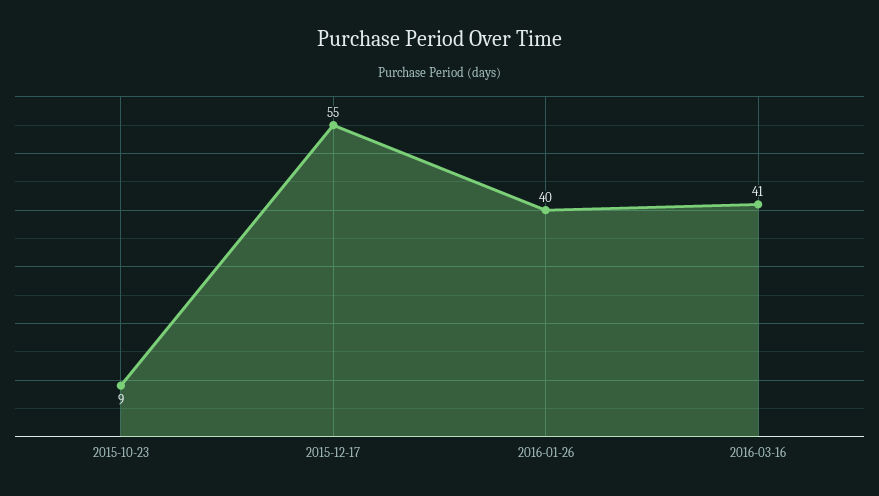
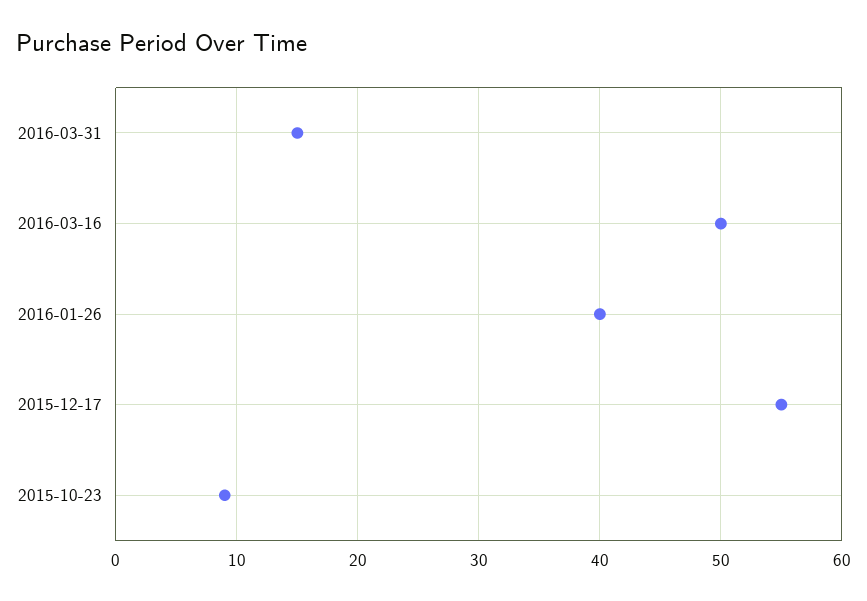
2016-03-16: 41 -> 50
2016-03-31: none -> 15

